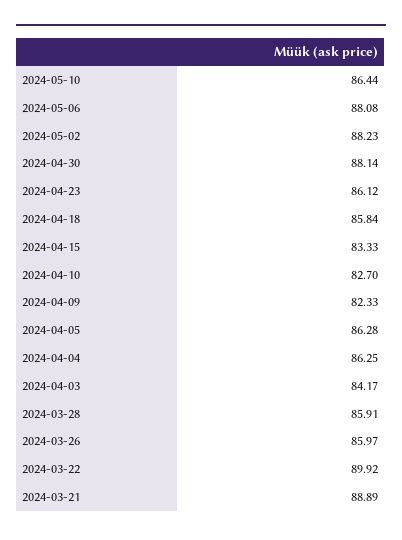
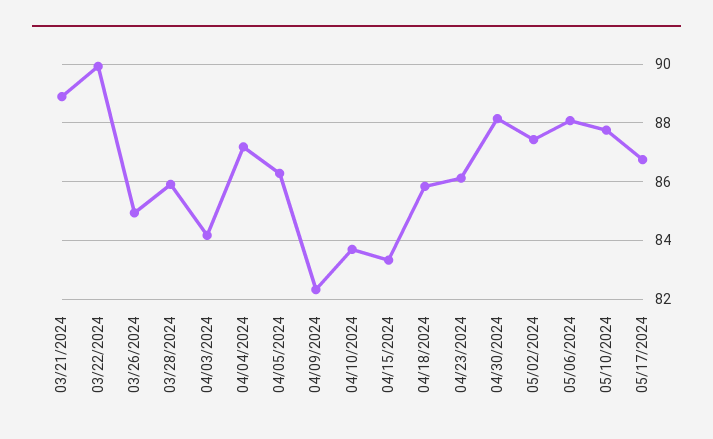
2024-05-10: 86.44 -> 87.75
2024-05-02: 88.23 -> 87.5
2024-04-10: 82.7 -> 83.75
2024-04-04: 86.25 -> 87.25
2024-03-26: 85.97 -> 85
05/17/2024: none -> 86.75

